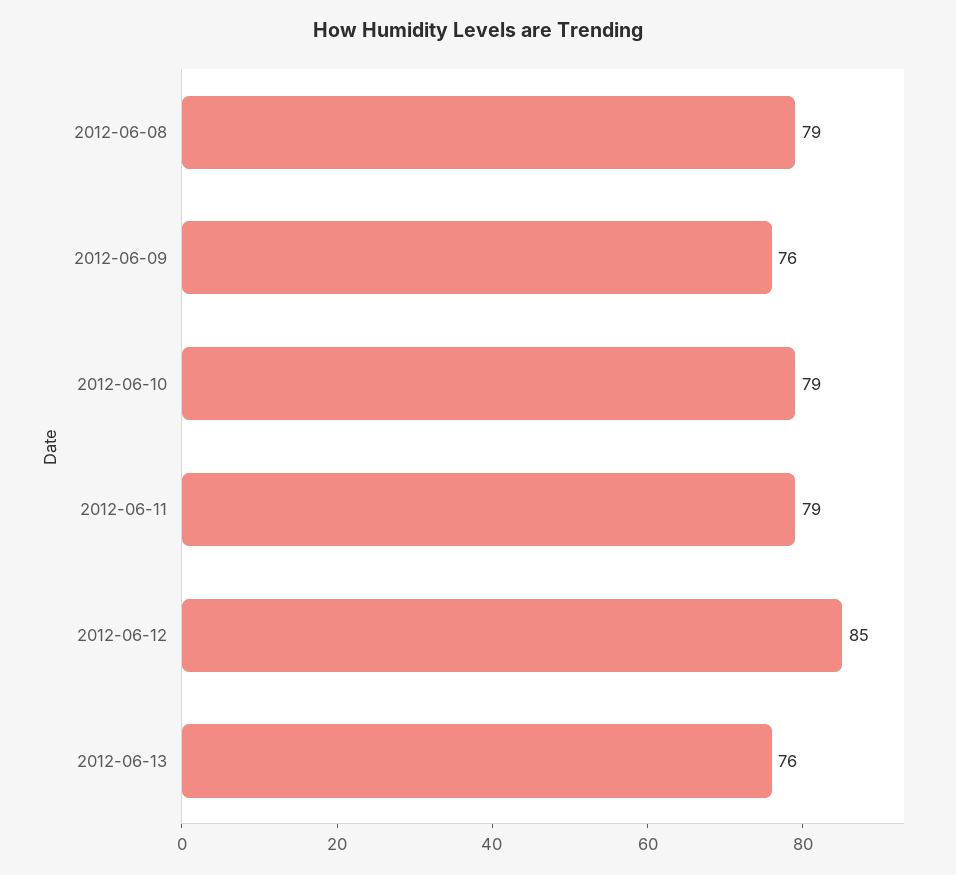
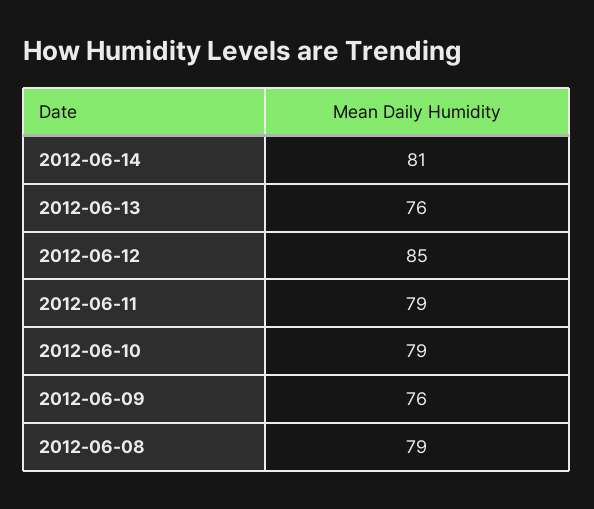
2012-06-14: none -> 81

